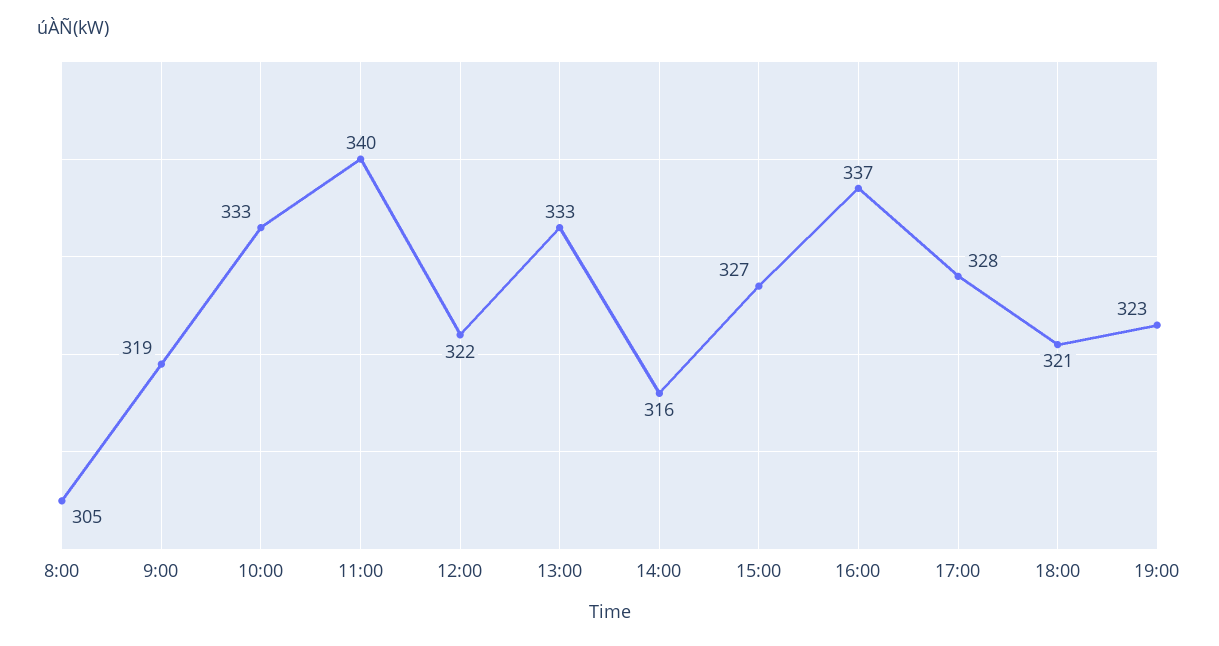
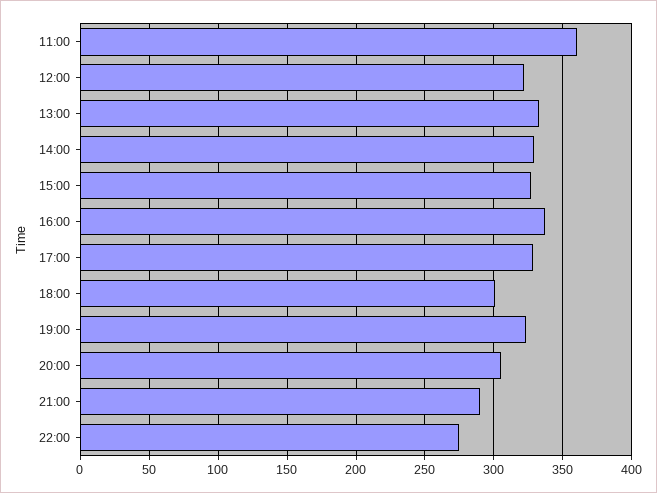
8:00: 305 -> none
9:00: 319 -> none
10:00: 333 -> none
11:00: 340 -> 360
14:00: 316 -> 330
18:00: 321 -> 300
20:00: none -> 305
21:00: none -> 290
22:00: none -> 275

